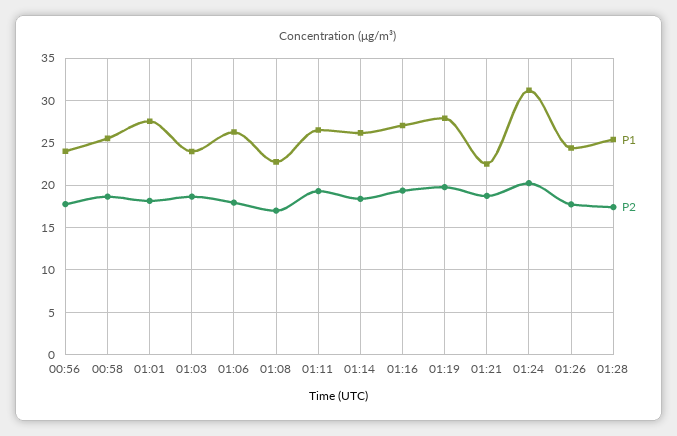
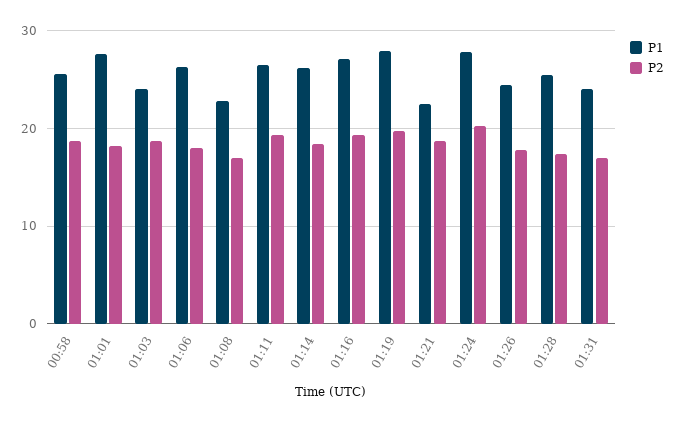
P1, 00:56: 24 -> none
P2, 00:56: 18 -> none
P1, 01:24: 31 -> 28
P1, 01:31: none -> 24
P2, 01:31: none -> 17

